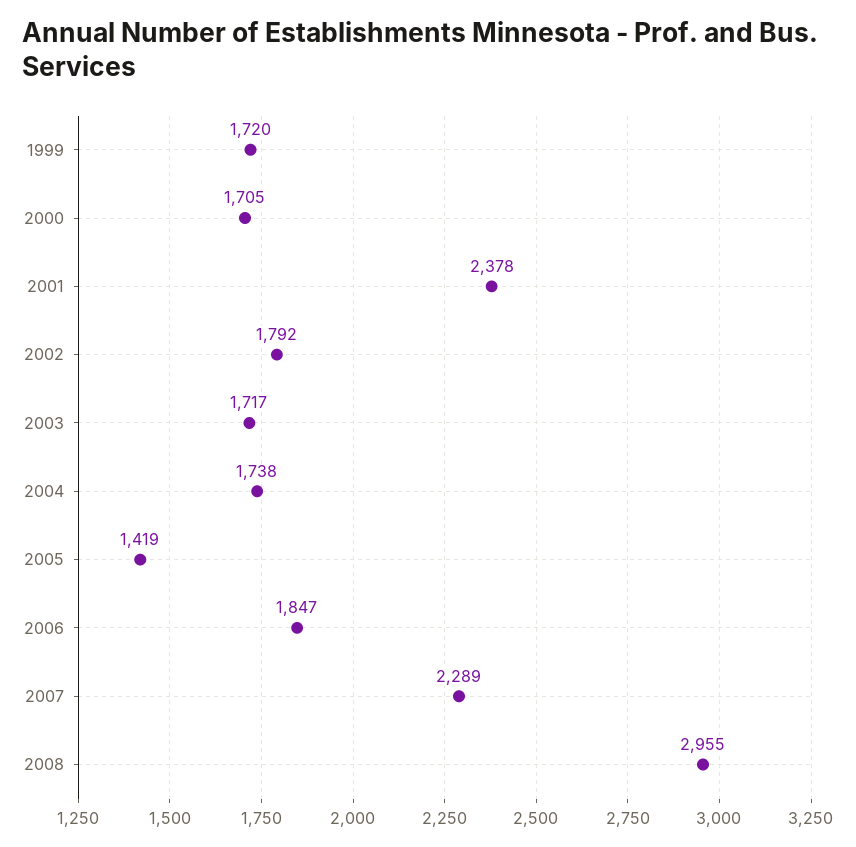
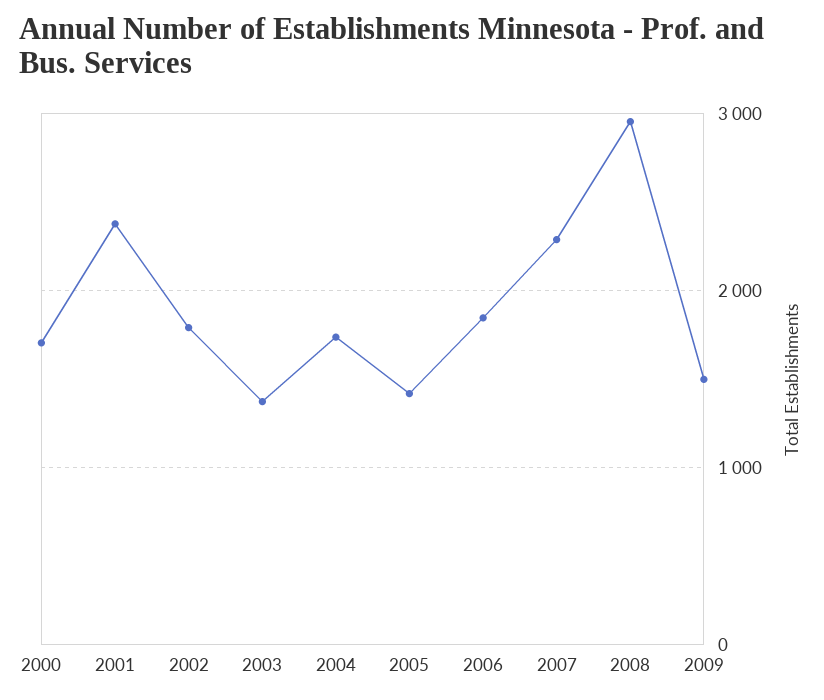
1999: 1720 -> none
2003: 1717 -> 1400
2009: none -> 1500

